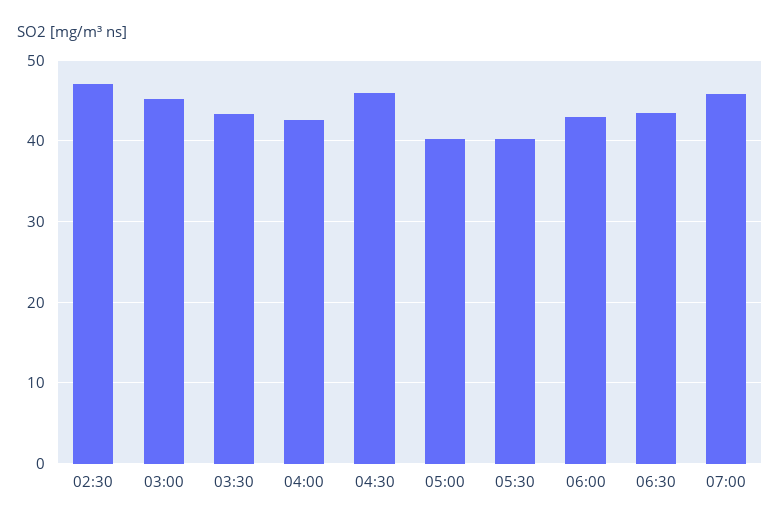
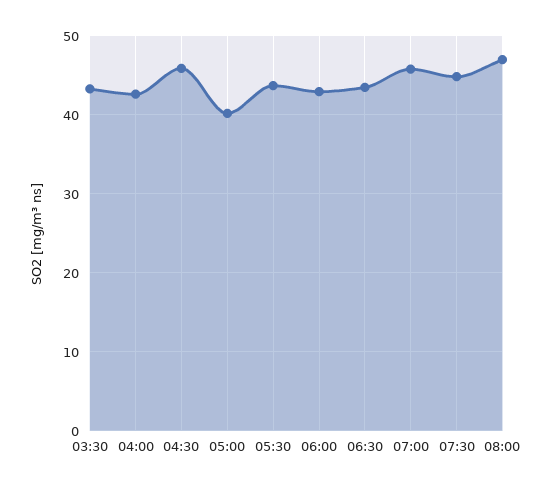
02:30: 47 -> none
03:00: 45 -> none
05:30: 40 -> 44
07:30: none -> 45
08:00: none -> 47

